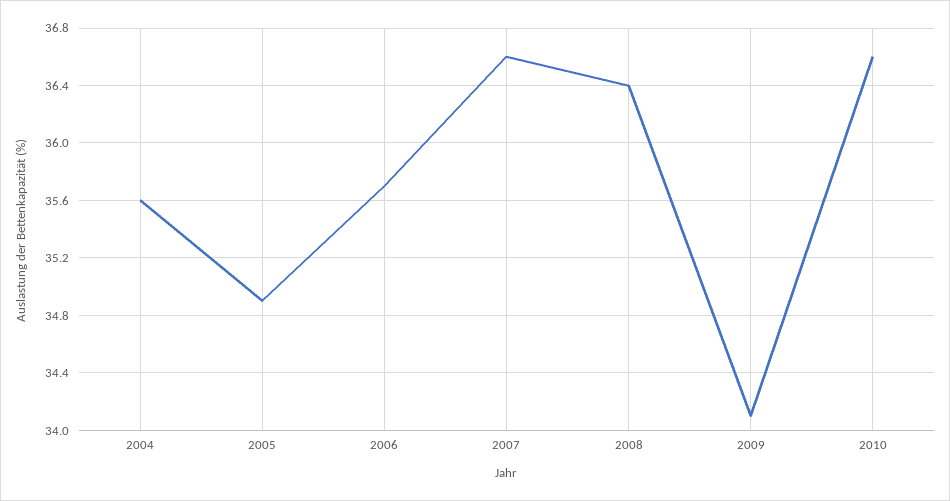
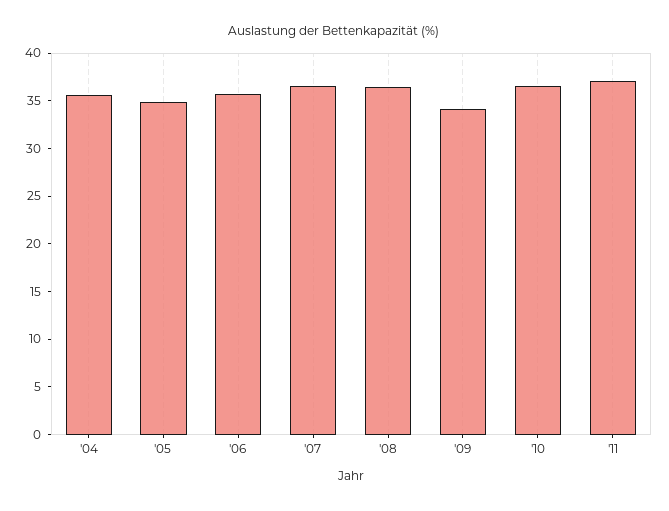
'11: none -> 37

